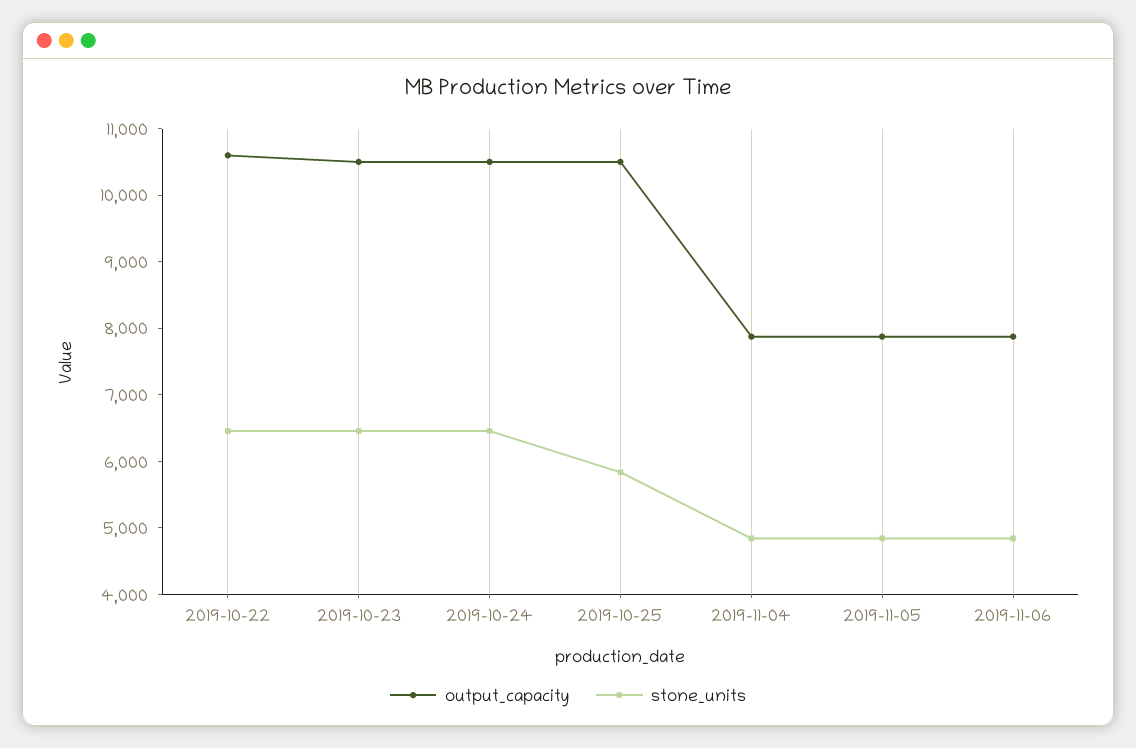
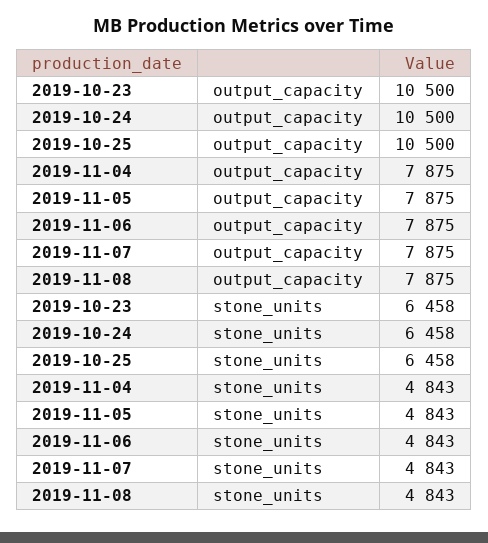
output_capacity, 2019-10-22: 10600 -> none
stone_units, 2019-10-22: 6400 -> none
stone_units, 2019-10-25: 5800 -> 6458
output_capacity, 2019-11-07: none -> 7875
output_capacity, 2019-11-08: none -> 7875
stone_units, 2019-11-07: none -> 4843
stone_units, 2019-11-08: none -> 4843

